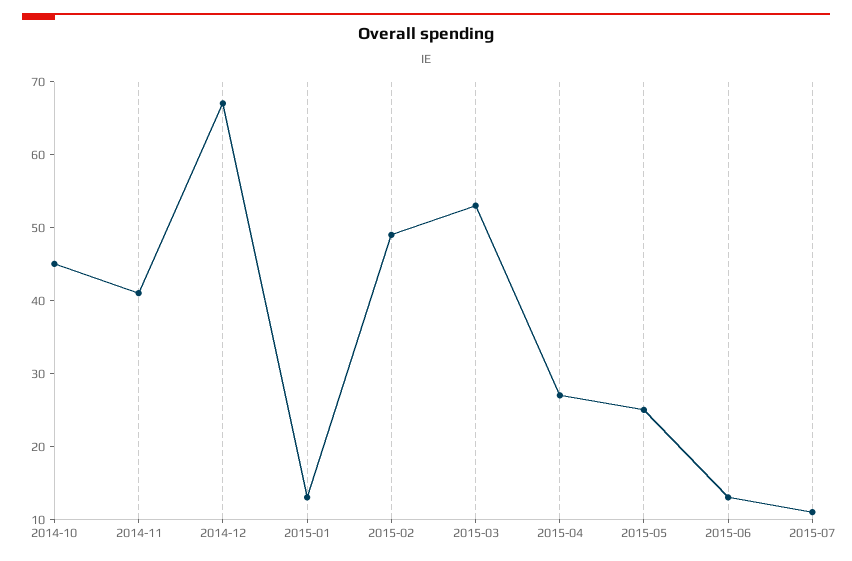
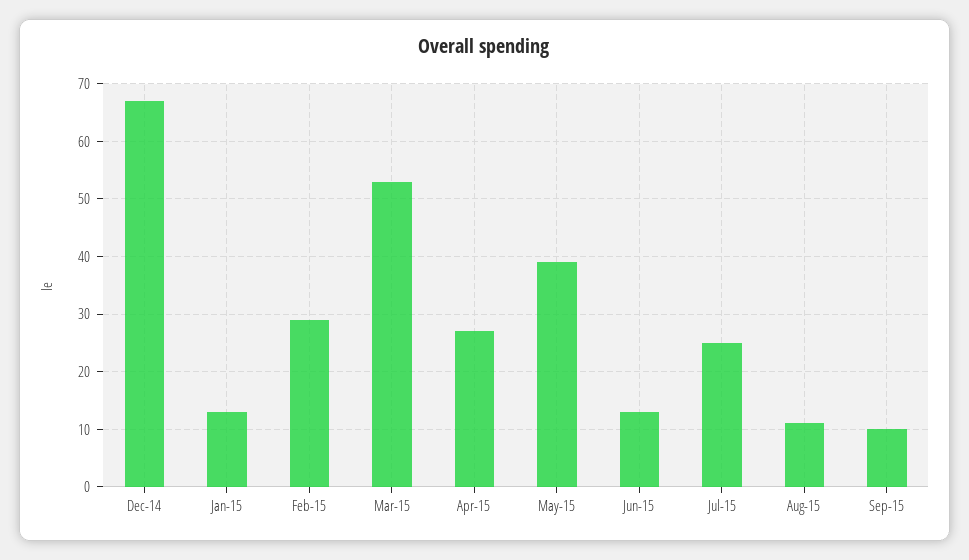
2014-10: 45 -> none
2014-11: 40 -> none
2015-02: 50 -> 30
2015-05: 25 -> 40
2015-07: 10 -> 25
Aug-15: none -> 10
Sep-15: none -> 10

